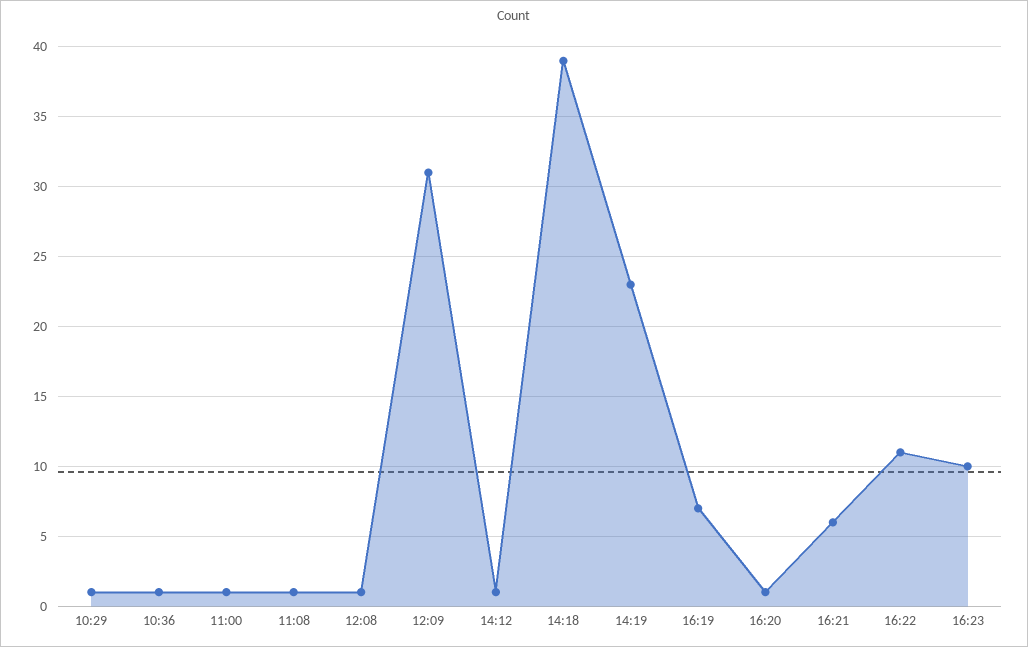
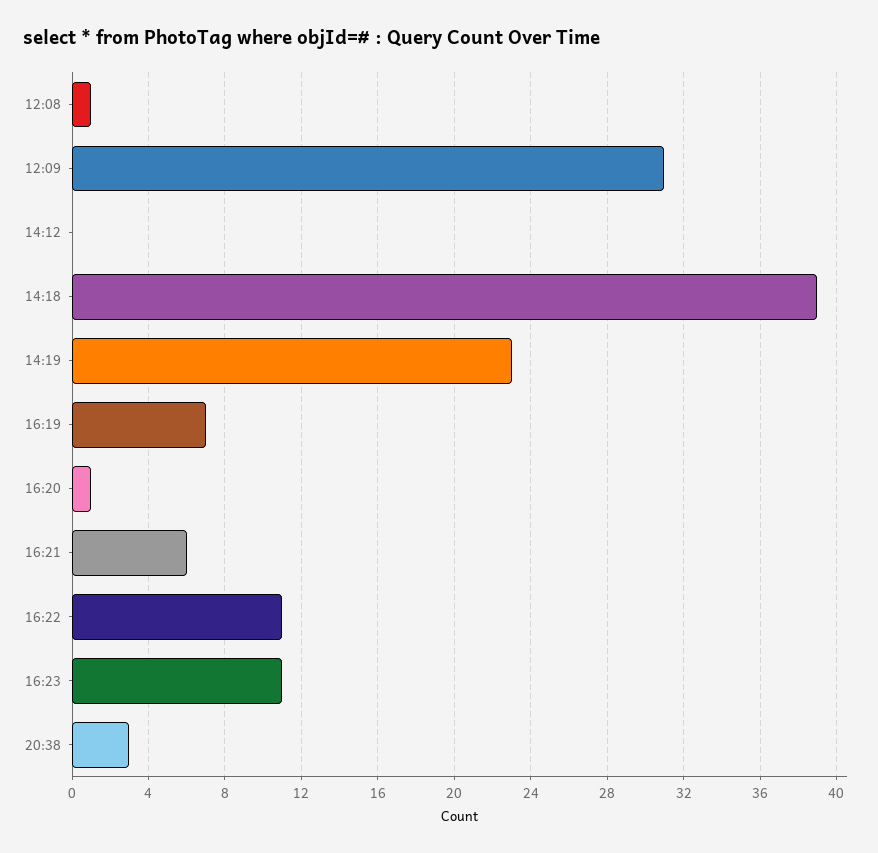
10:29: 1 -> none
10:36: 1 -> none
11:00: 1 -> none
11:08: 1 -> none
14:12: 1 -> 0
16:23: 10 -> 11
20:38: none -> 3

